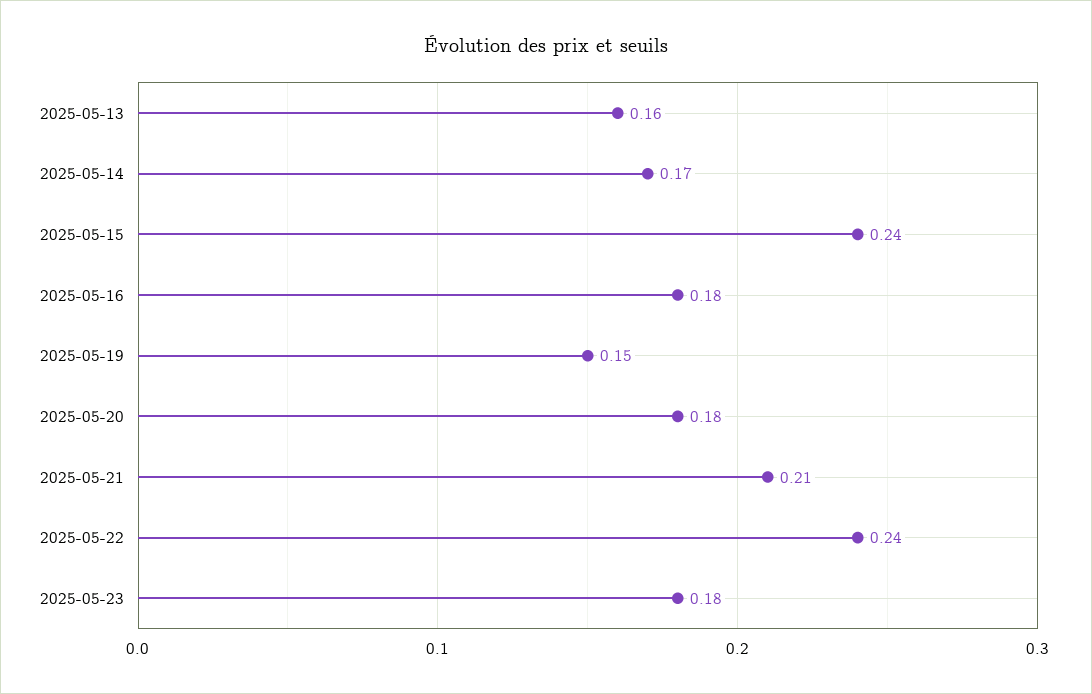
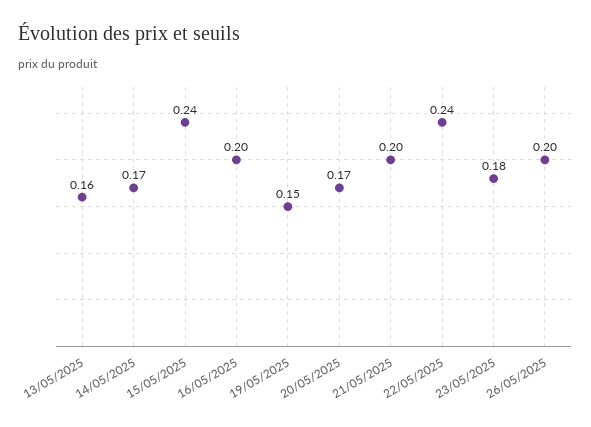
2025-05-16: 0.18 -> 0.2
2025-05-20: 0.18 -> 0.17
2025-05-21: 0.21 -> 0.2
26/05/2025: none -> 0.2

